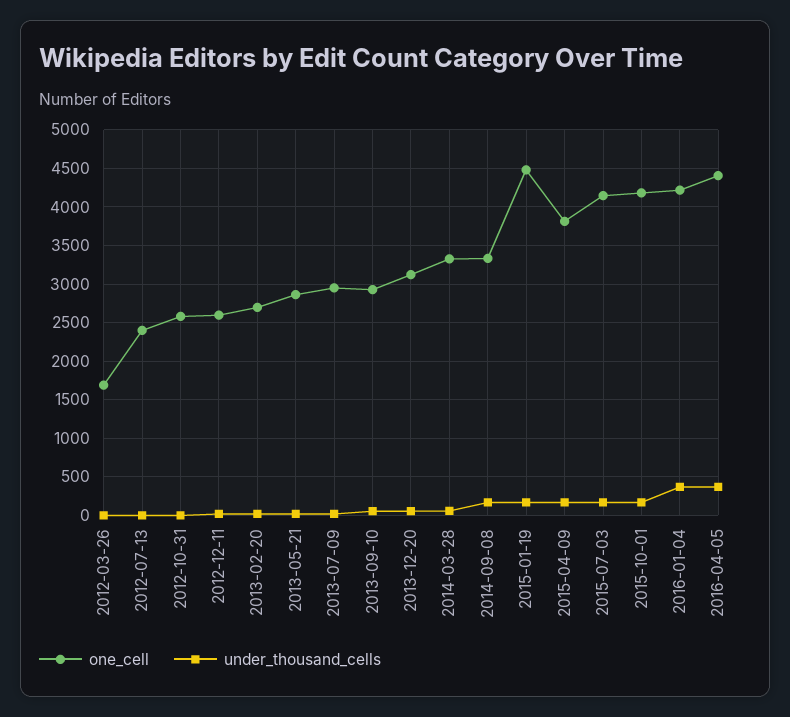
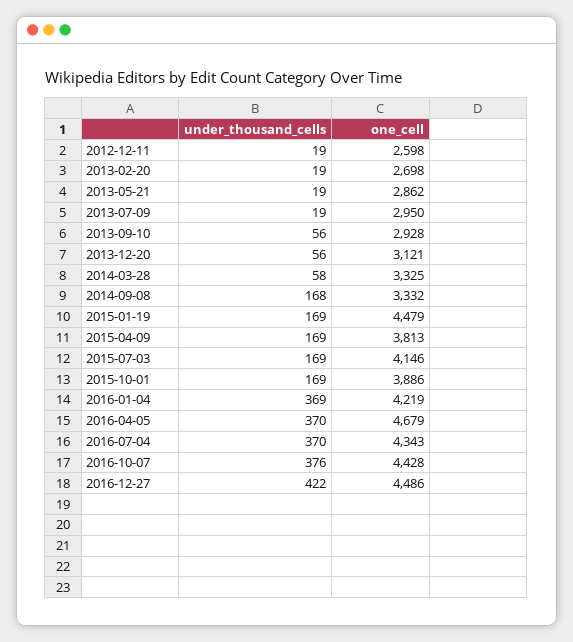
one_cell, 2012-03-26: 1700 -> none
under_thousand_cells, 2012-03-26: 0 -> none
one_cell, 2012-07-13: 2400 -> none
under_thousand_cells, 2012-07-13: 0 -> none
one_cell, 2012-10-31: 2600 -> none
under_thousand_cells, 2012-10-31: 0 -> none
one_cell, 2015-10-01: 4200 -> 3886
one_cell, 2016-04-05: 4400 -> 4679
under_thousand_cells, 2016-07-04: none -> 370
one_cell, 2016-07-04: none -> 4343
under_thousand_cells, 2016-10-07: none -> 376
one_cell, 2016-10-07: none -> 4428
under_thousand_cells, 2016-12-27: none -> 422
one_cell, 2016-12-27: none -> 4486

